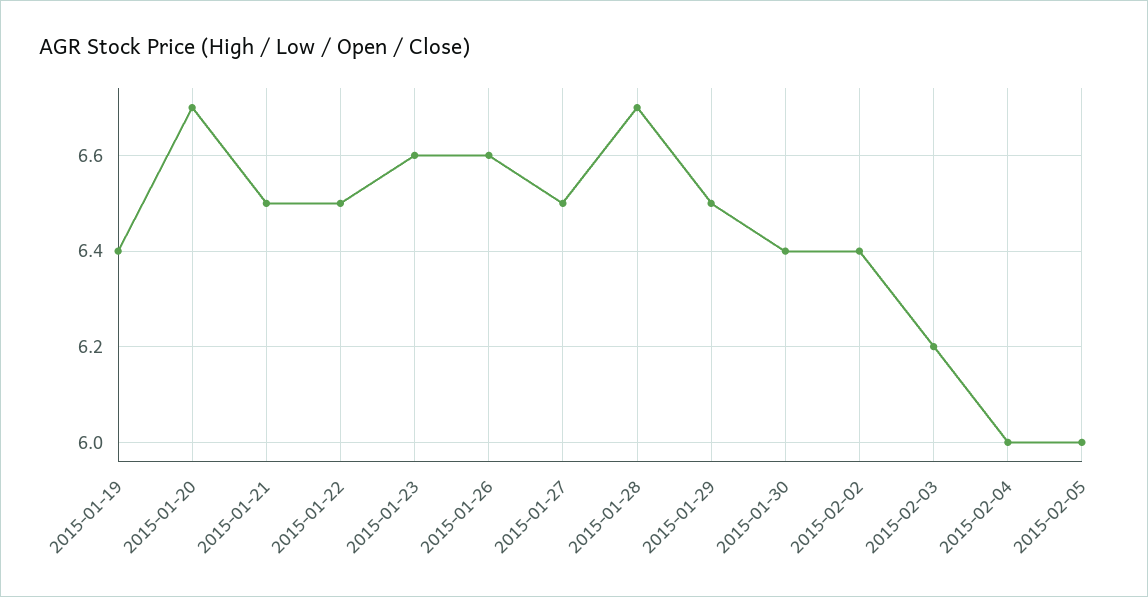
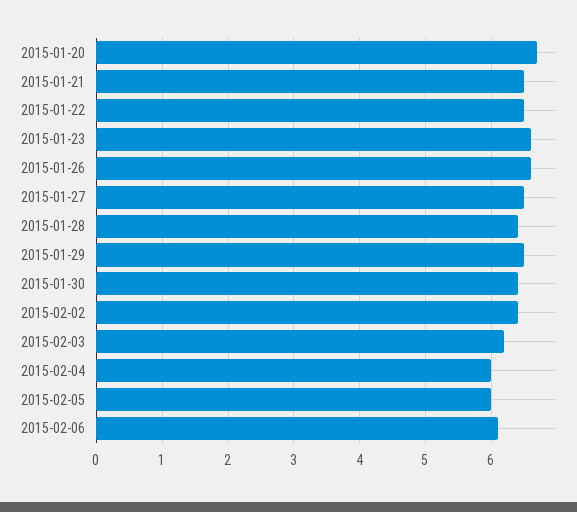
2015-01-19: 6.4 -> none
2015-01-28: 6.7 -> 6.4
2015-02-06: none -> 6.1

